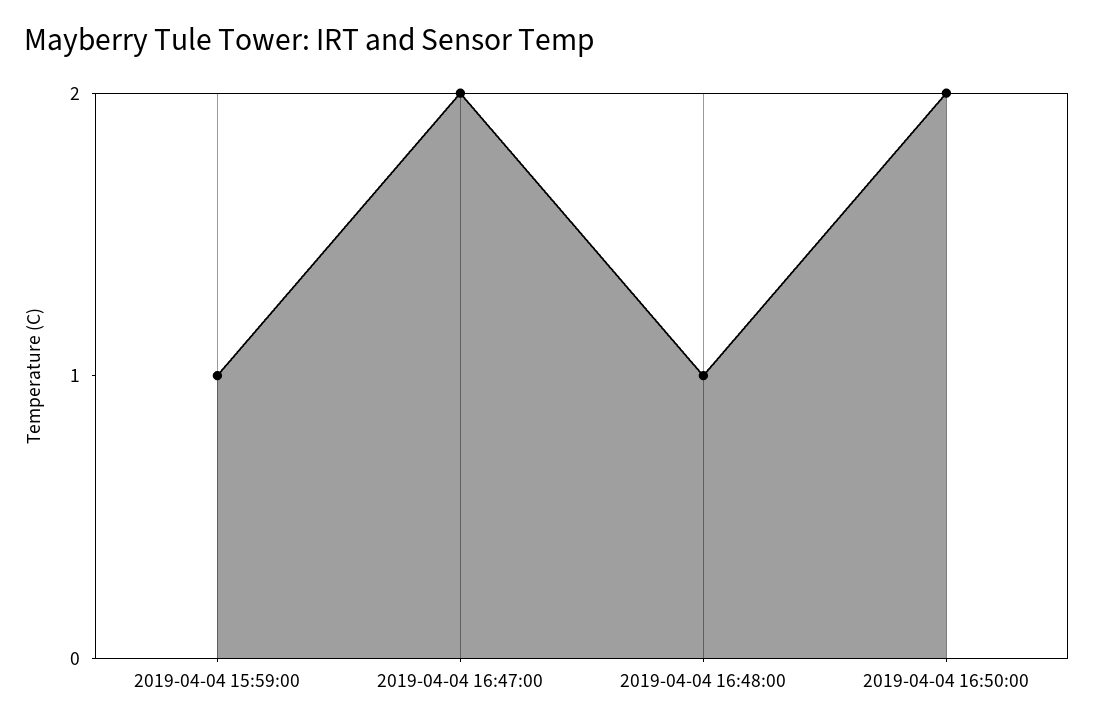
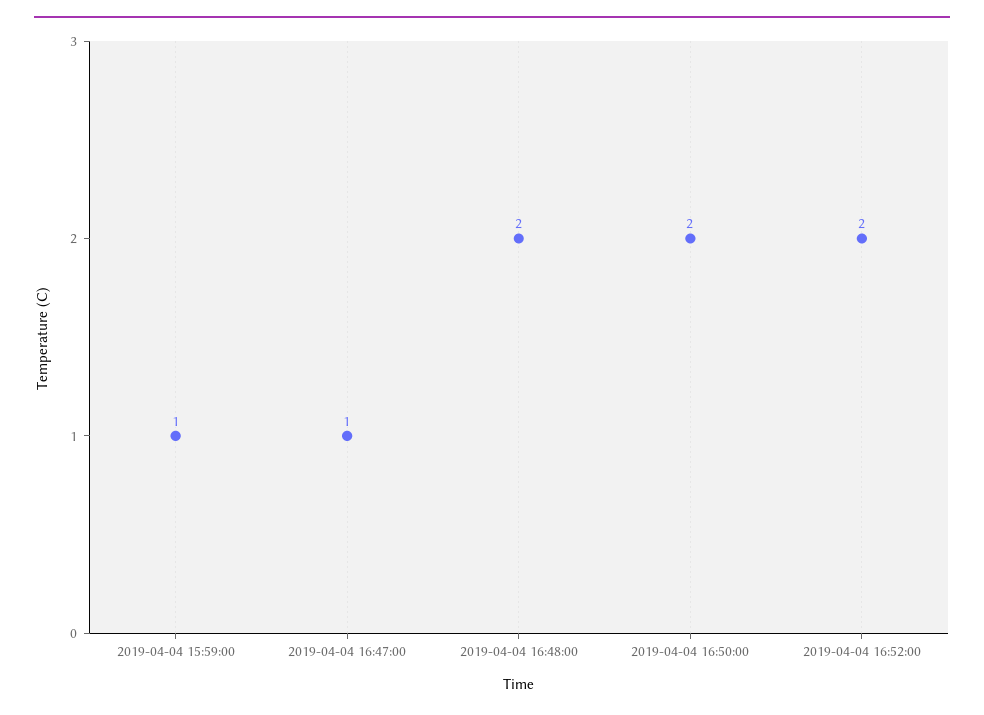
2019-04-04 16:47:00: 2 -> 1
2019-04-04 16:48:00: 1 -> 2
2019-04-04 16:52:00: none -> 2

